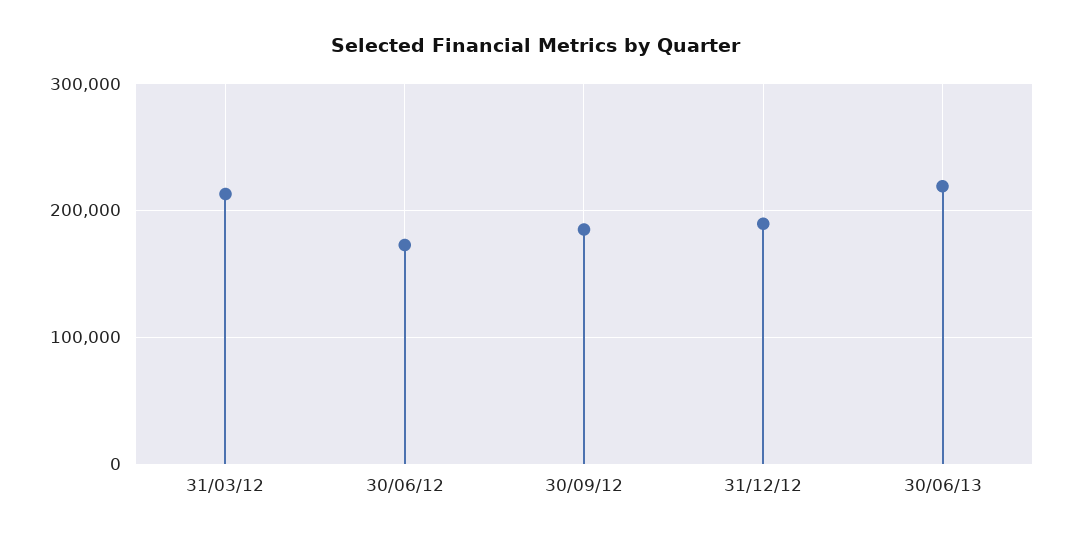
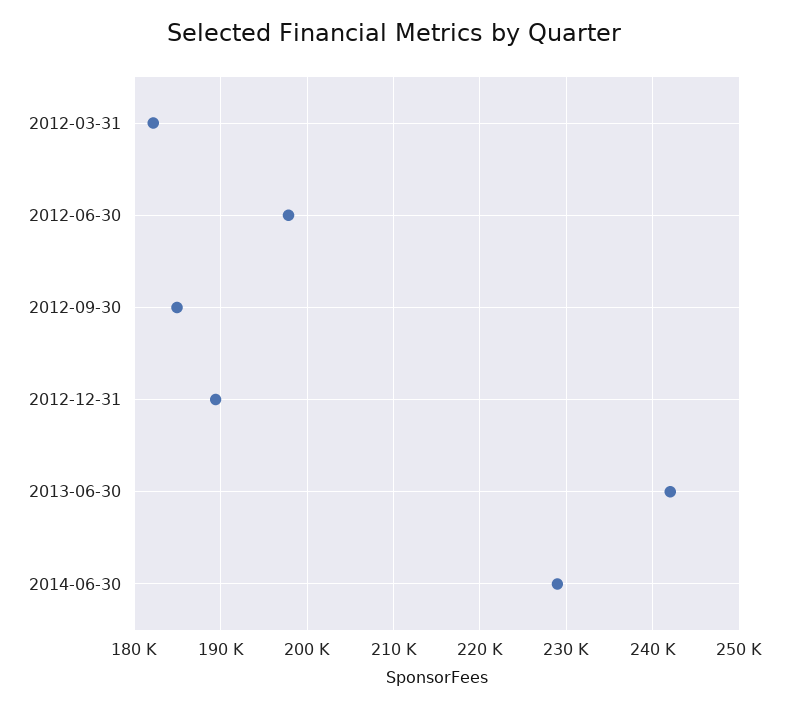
31/03/12: 210000 -> 182000
30/06/12: 170000 -> 198000
30/06/13: 220000 -> 242000
2014-06-30: none -> 229000

